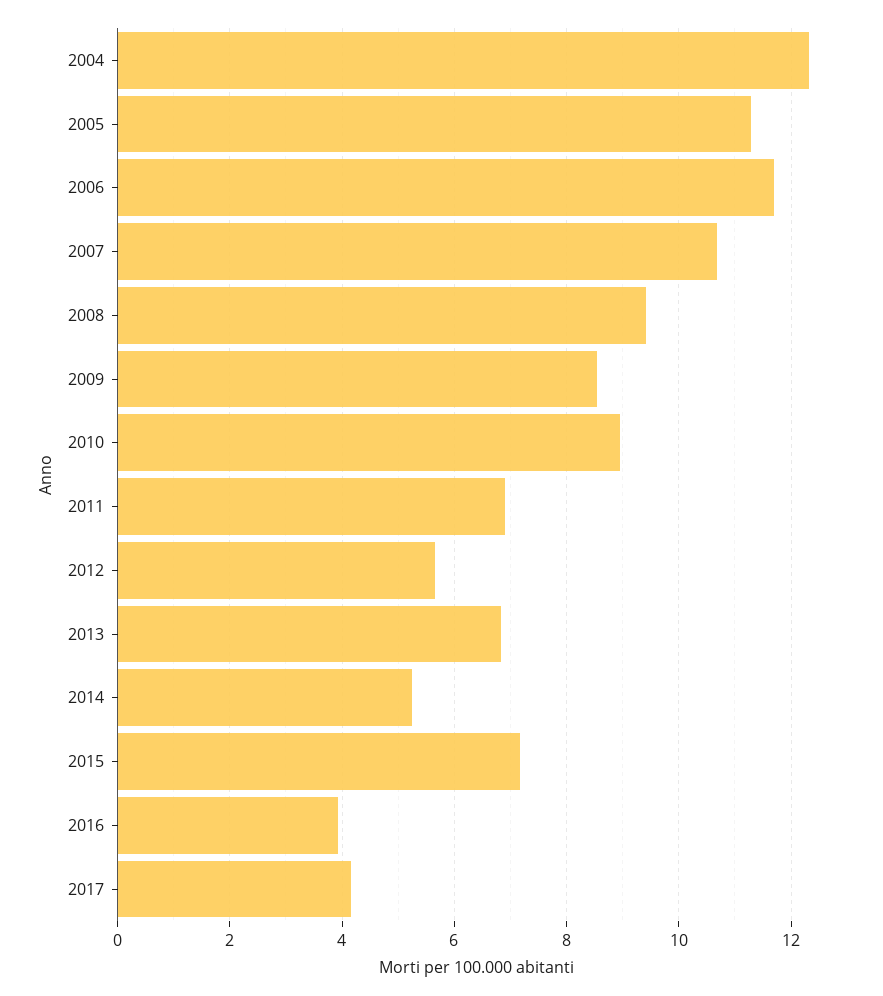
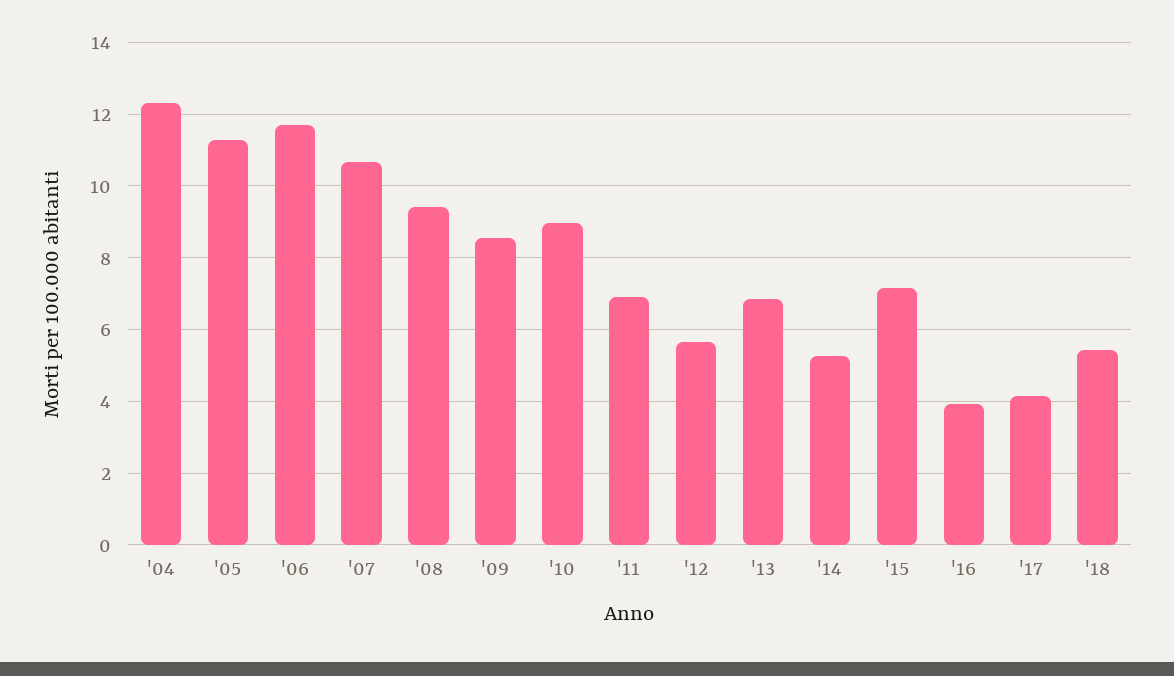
'18: none -> 5.4

